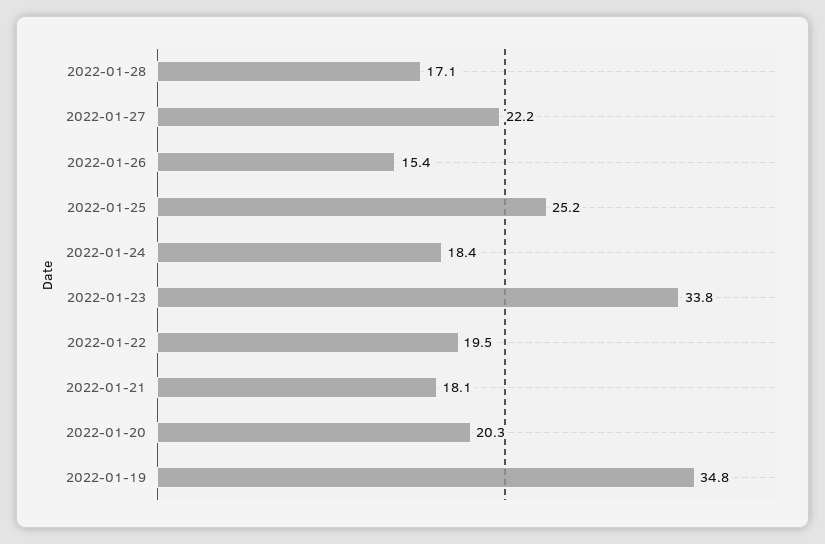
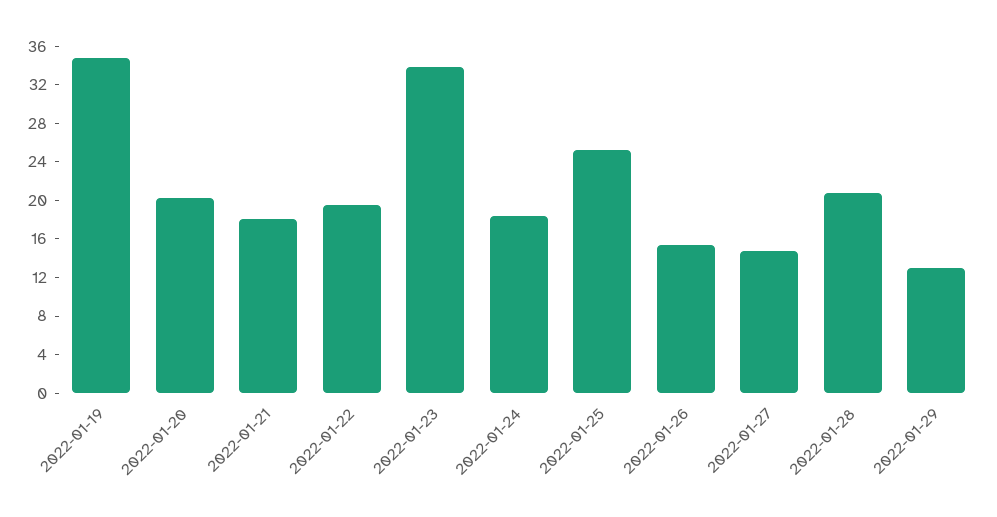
2022-01-28: 17.1 -> 21
2022-01-27: 22.2 -> 15
2022-01-29: none -> 13

